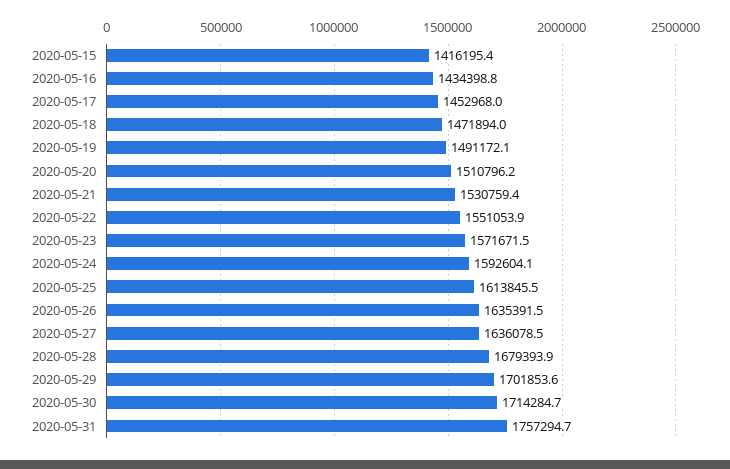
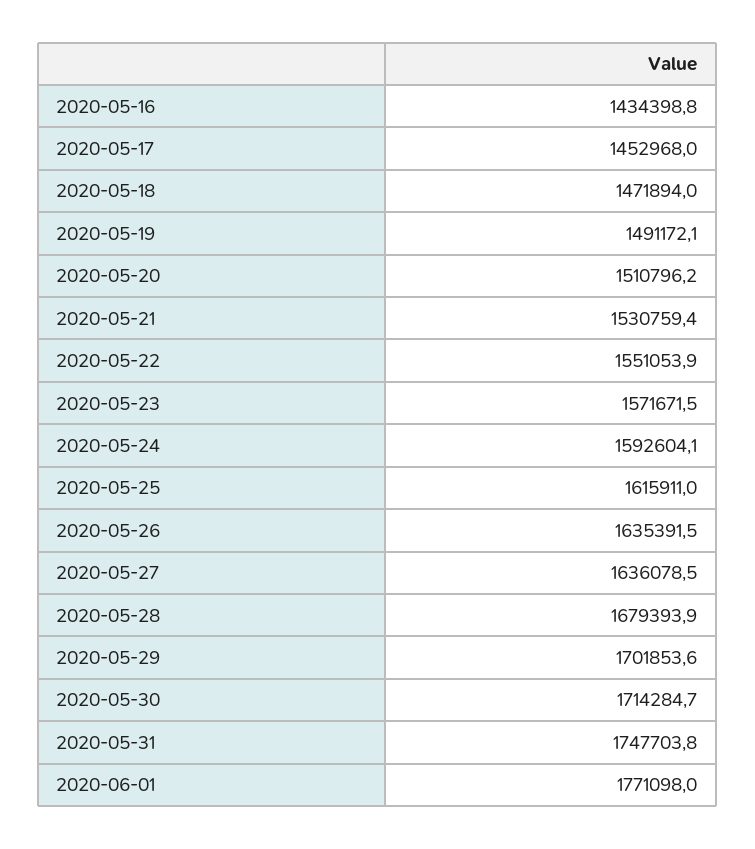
2020-05-15: 1416195.4 -> none
2020-05-25: 1613845.5 -> 1615911
2020-05-31: 1757294.7 -> 1747703.8
2020-06-01: none -> 1771098

